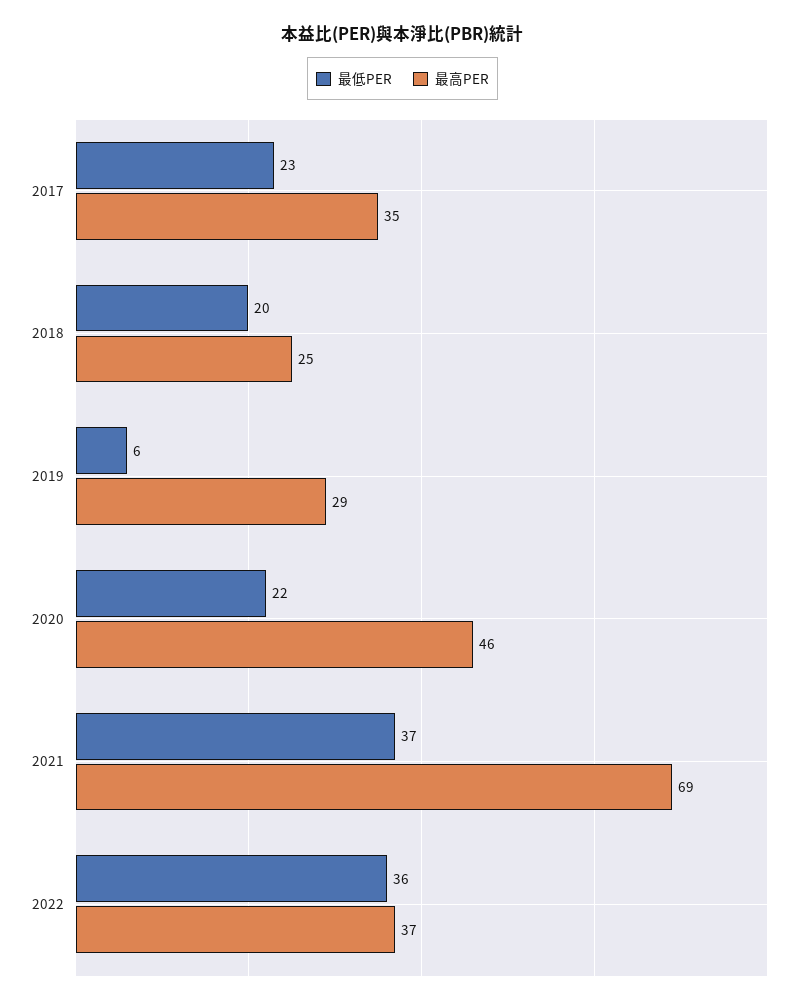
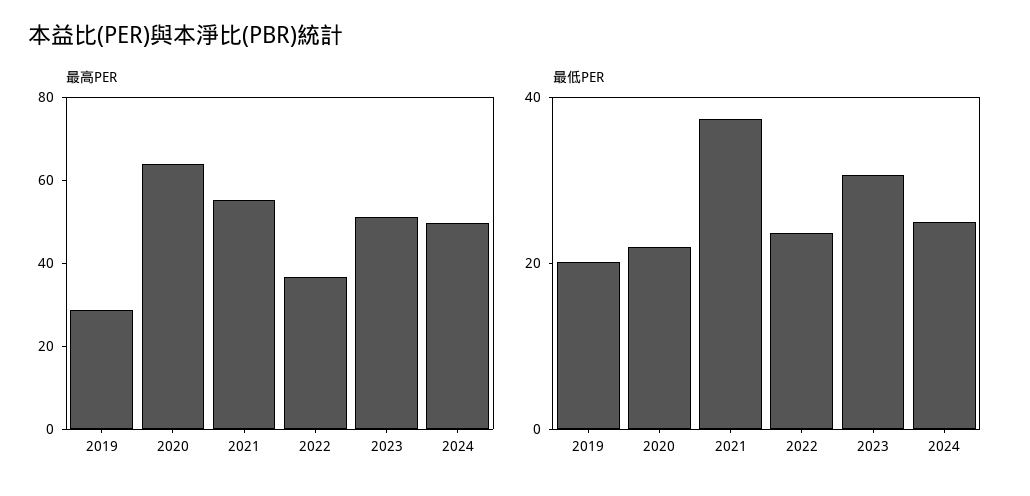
最低PER, 2017: 23 -> none
最高PER, 2017: 35 -> none
最低PER, 2018: 20 -> none
最高PER, 2018: 25 -> none
最低PER, 2019: 6 -> 20
最高PER, 2020: 46 -> 65
最高PER, 2021: 69 -> 55
最低PER, 2022: 36 -> 25
最高PER, 2023: none -> 50
最高PER, 2024: none -> 50
最低PER, 2023: none -> 30
最低PER, 2024: none -> 25

